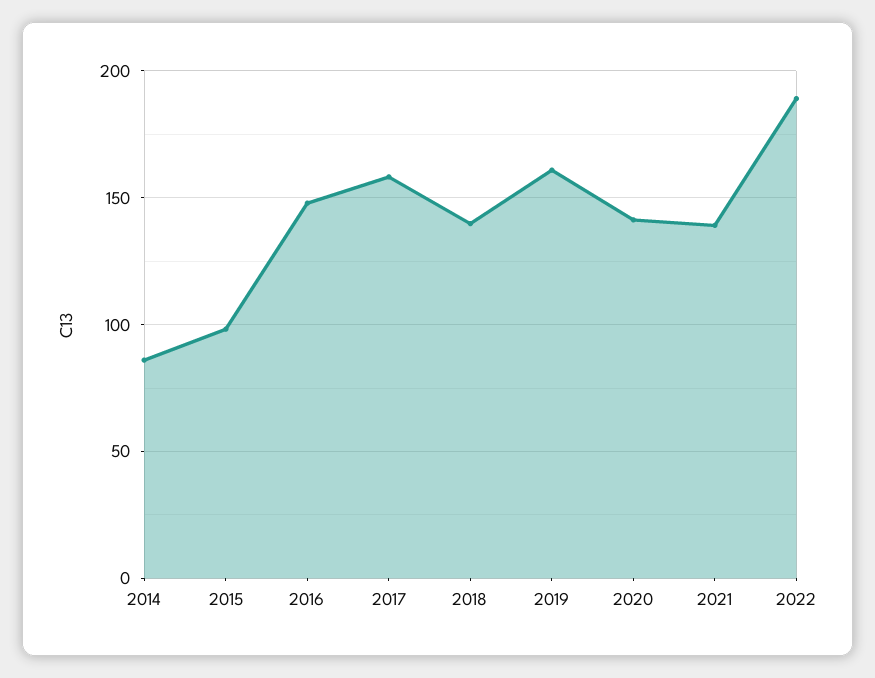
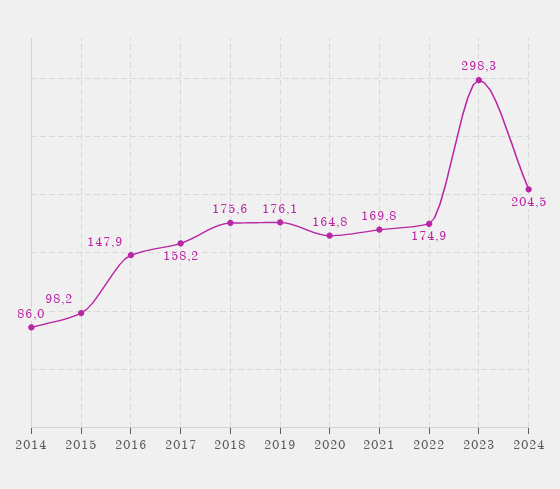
2018: 140 -> 175.6
2019: 160 -> 176.1
2020: 140 -> 164.8
2021: 140 -> 169.8
2022: 190 -> 174.9
2023: none -> 298.3
2024: none -> 204.5

